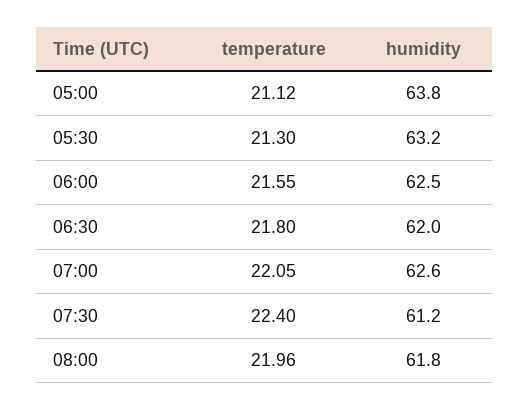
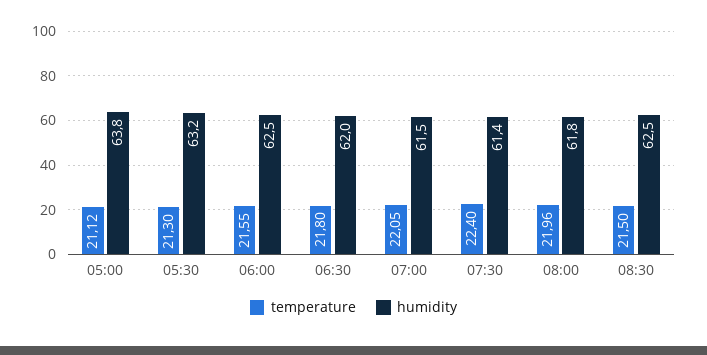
humidity, 07:00: 62.6 -> 61.5
humidity, 07:30: 61.2 -> 61.4
temperature, 08:30: none -> 21.5
humidity, 08:30: none -> 62.5

